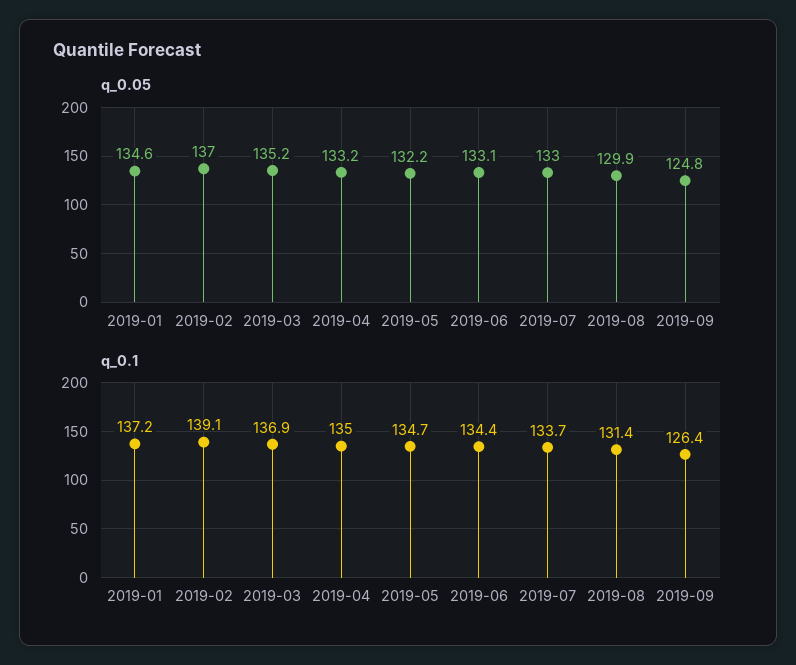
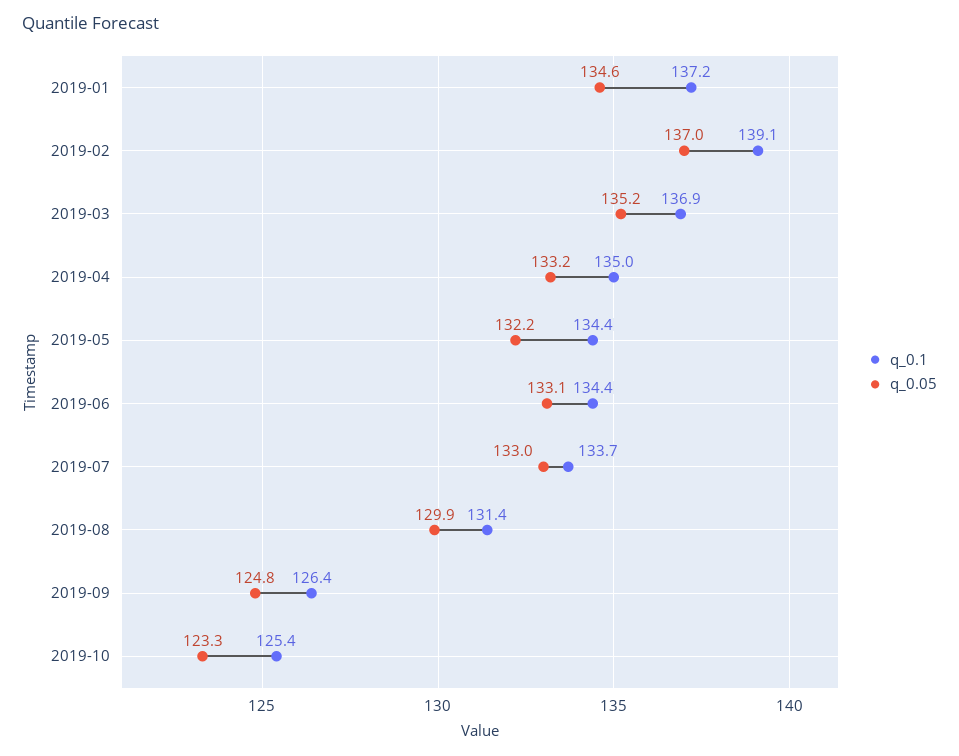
q_0.1, 2019-05: 134.7 -> 134.4
q_0.1, 2019-10: none -> 125.4
q_0.05, 2019-10: none -> 123.3

